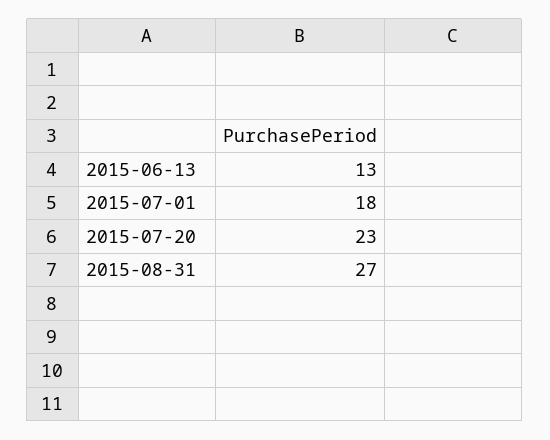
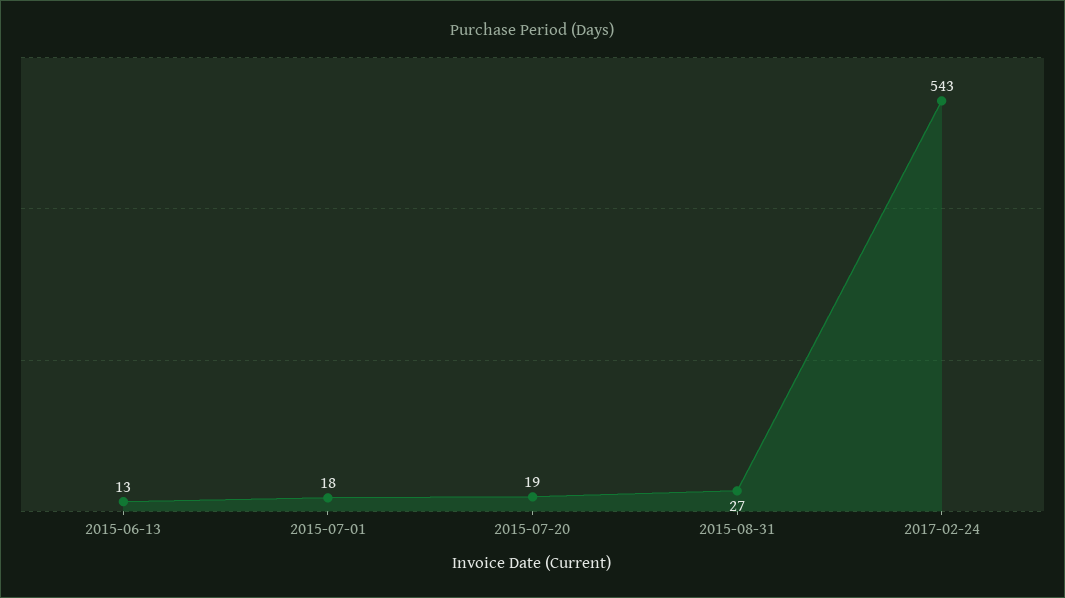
2015-07-20: 23 -> 19
2017-02-24: none -> 543

